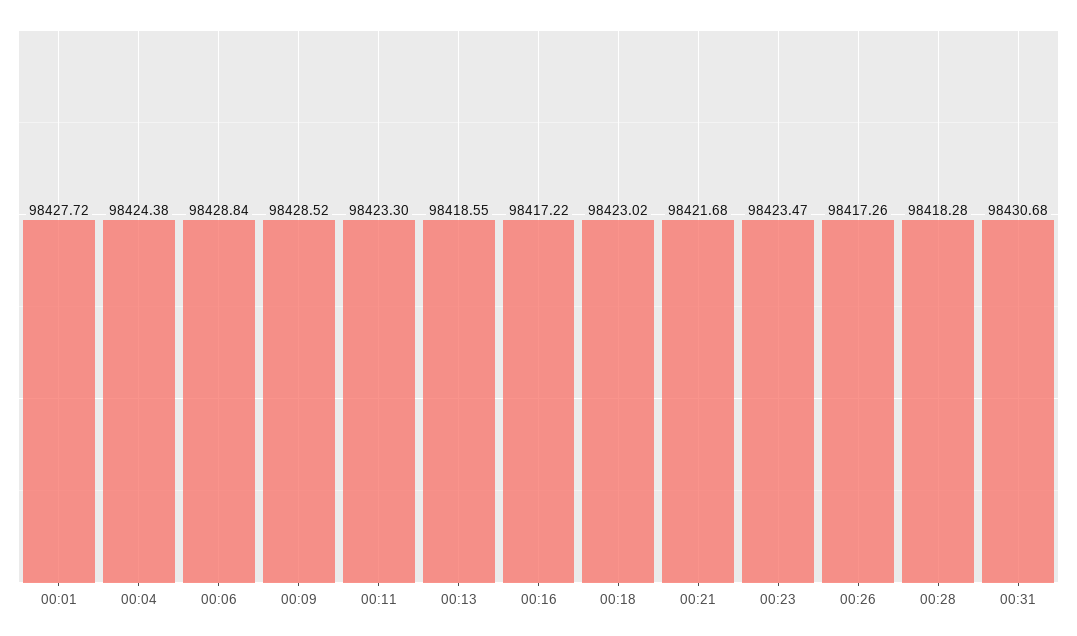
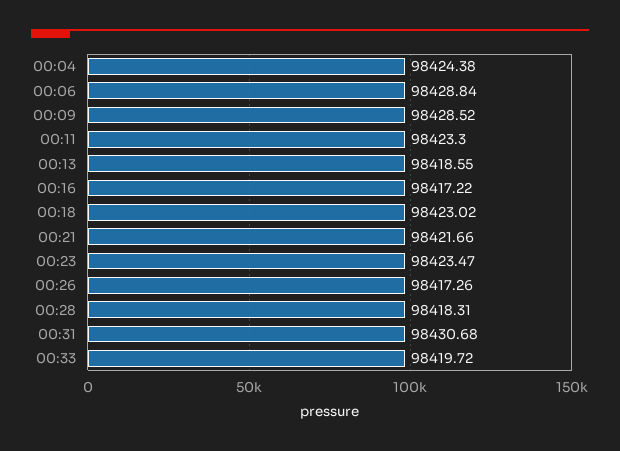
00:01: 98427.72 -> none
00:21: 98421.68 -> 98421.66
00:28: 98418.28 -> 98418.31
00:33: none -> 98419.72

